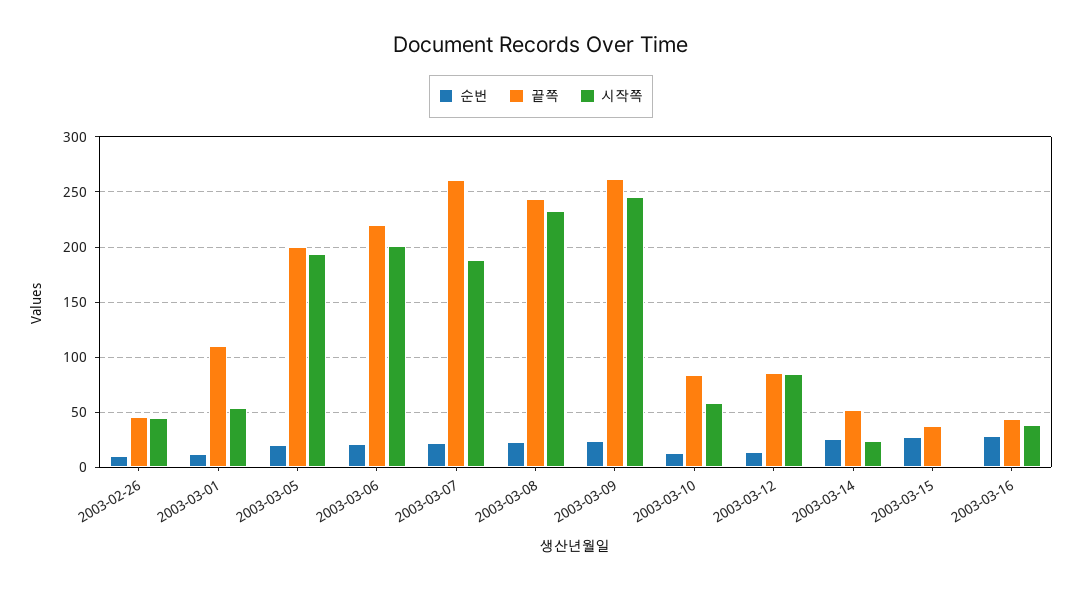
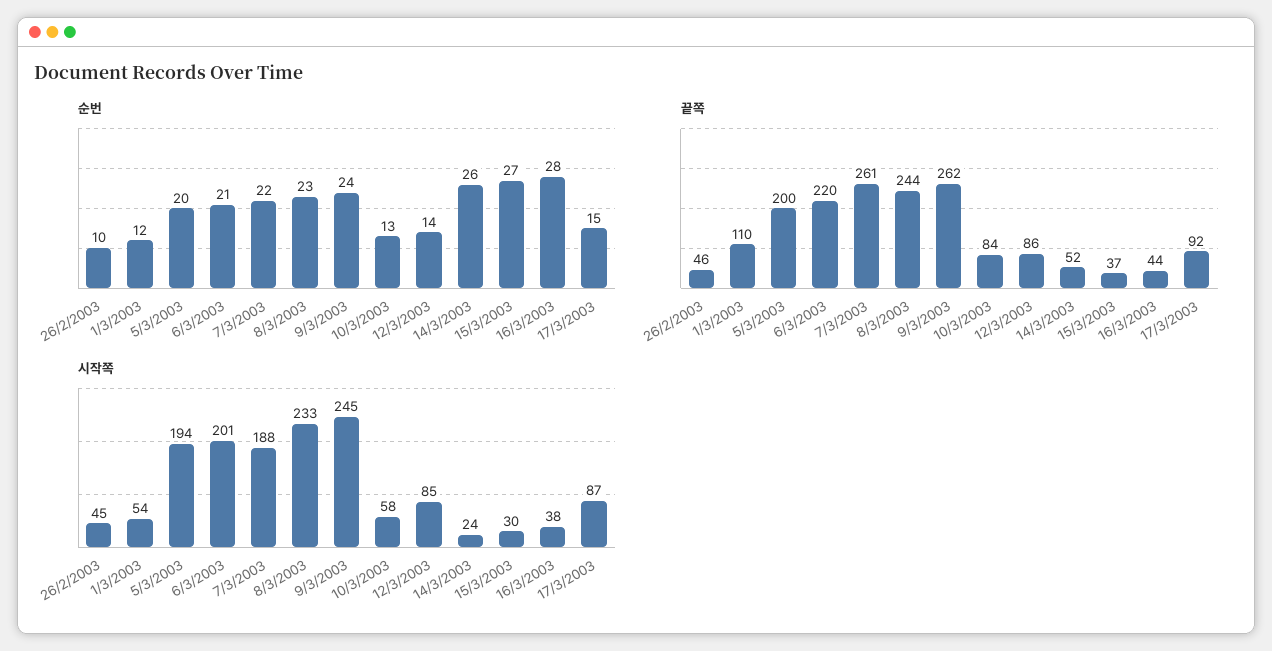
시작쪽, 2003-03-15: 0 -> 30
순번, 17/3/2003: none -> 15
끝쪽, 17/3/2003: none -> 92
시작쪽, 17/3/2003: none -> 87

